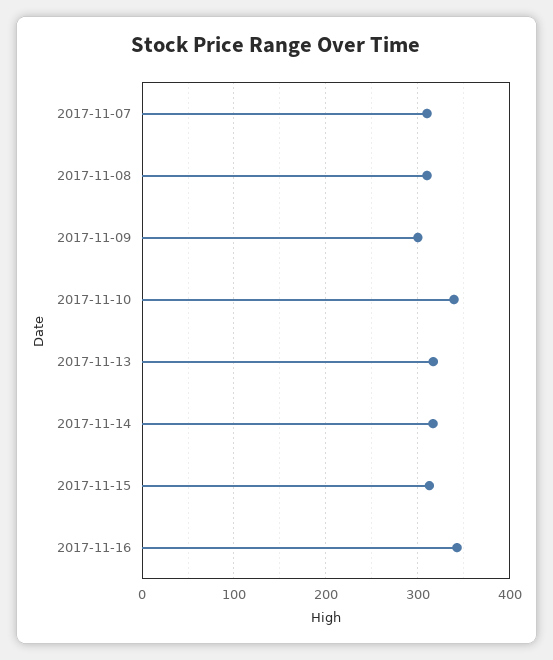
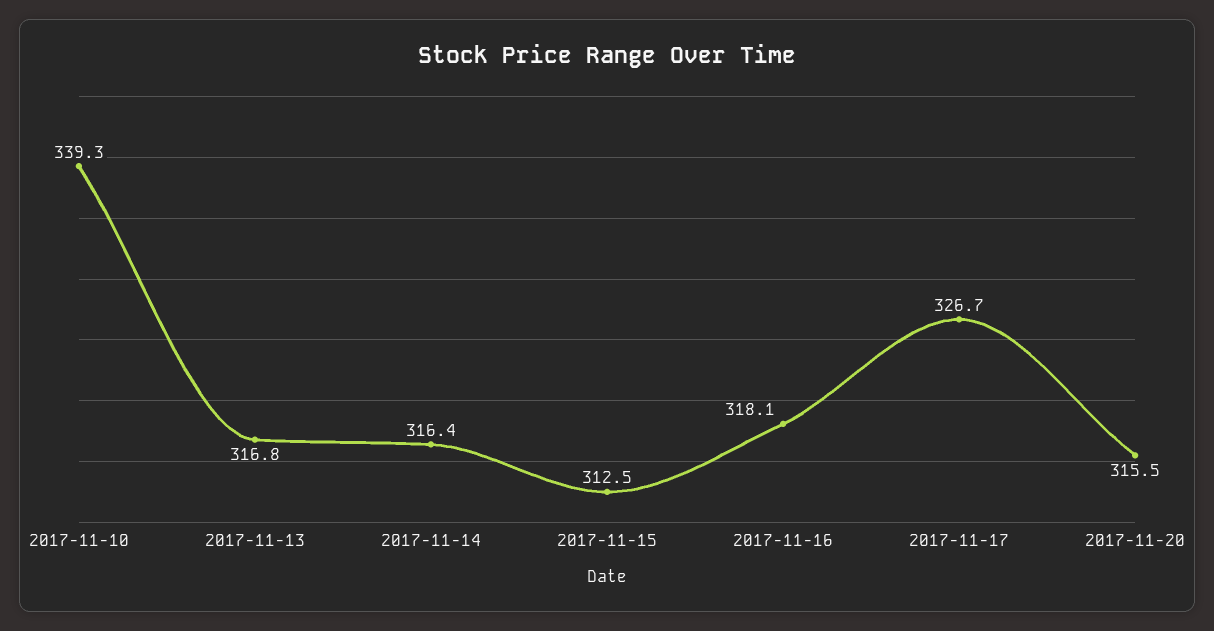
2017-11-07: 310 -> none
2017-11-08: 310 -> none
2017-11-09: 300 -> none
2017-11-16: 340 -> 318.1
2017-11-17: none -> 326.7
2017-11-20: none -> 315.5

